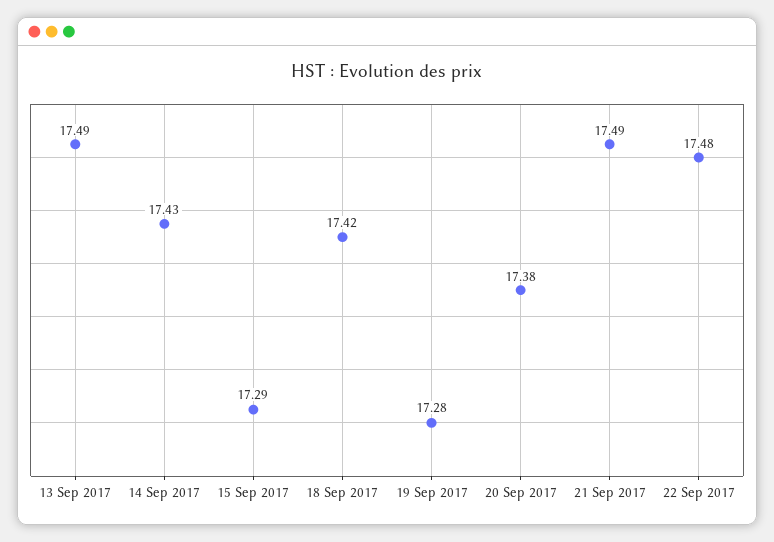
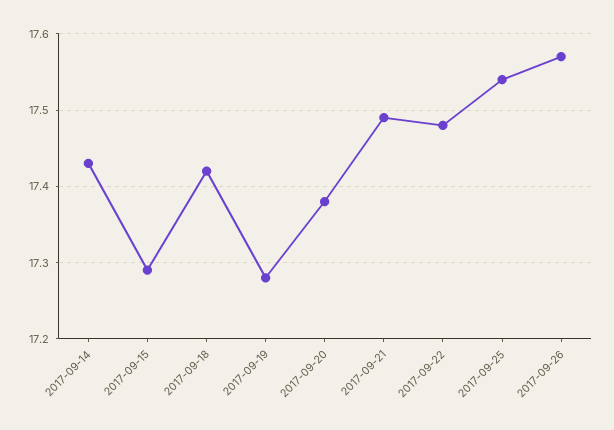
13 Sep 2017: 17.49 -> none
2017-09-25: none -> 17.54
2017-09-26: none -> 17.57

